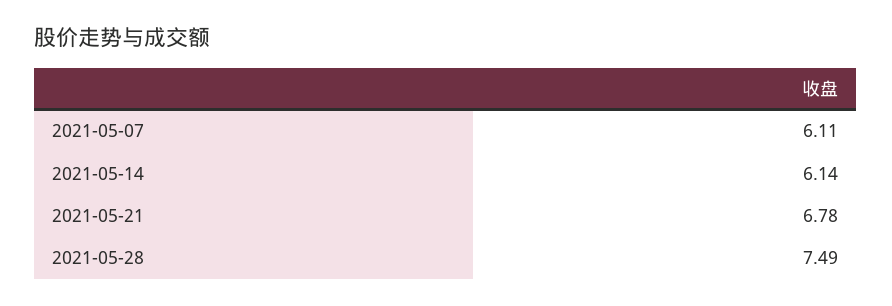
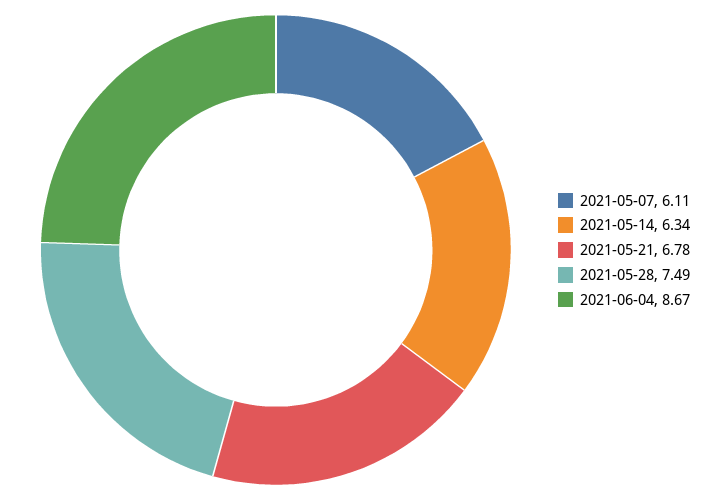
2021-05-14: 6.14 -> 6.34
2021-06-04: none -> 8.67

